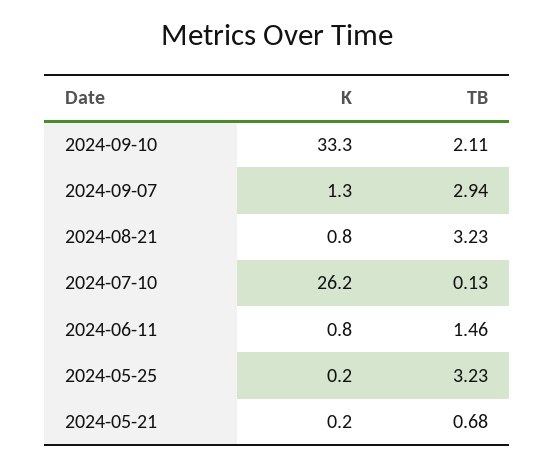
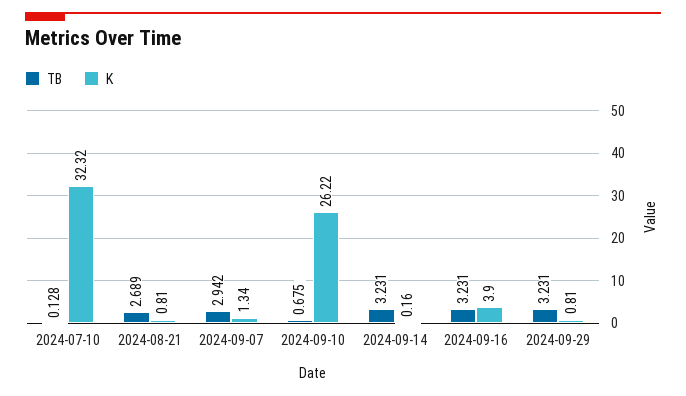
K, 2024-09-10: 33.3 -> 26.22
TB, 2024-09-10: 2.11 -> 0.675
TB, 2024-08-21: 3.23 -> 2.689
K, 2024-07-10: 26.2 -> 32.32
K, 2024-06-11: 0.8 -> none
TB, 2024-06-11: 1.46 -> none
K, 2024-05-25: 0.2 -> none
TB, 2024-05-25: 3.23 -> none
K, 2024-05-21: 0.2 -> none
TB, 2024-05-21: 0.68 -> none
TB, 2024-09-14: none -> 3.231
K, 2024-09-14: none -> 0.16
TB, 2024-09-16: none -> 3.231
K, 2024-09-16: none -> 3.9
TB, 2024-09-29: none -> 3.231
K, 2024-09-29: none -> 0.81

